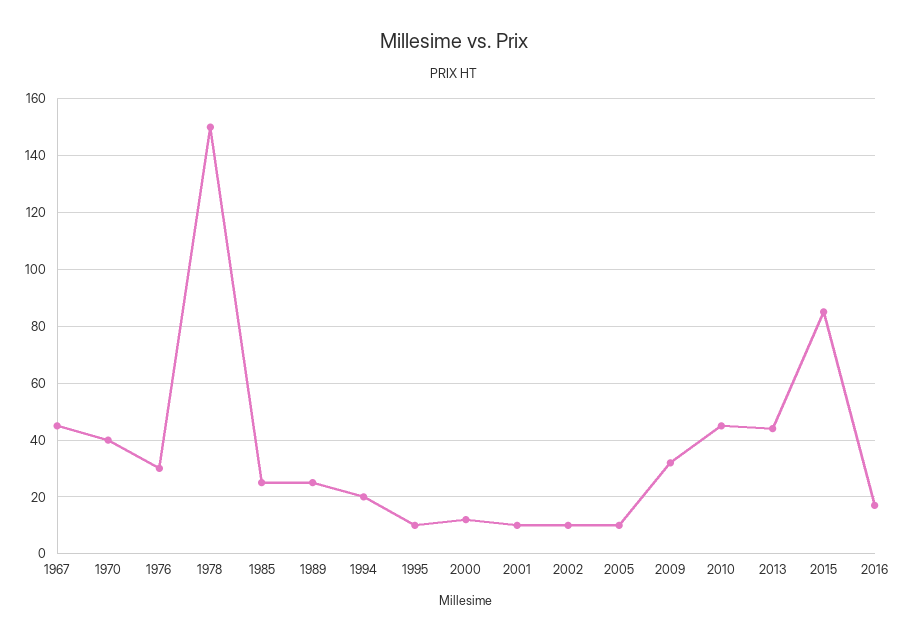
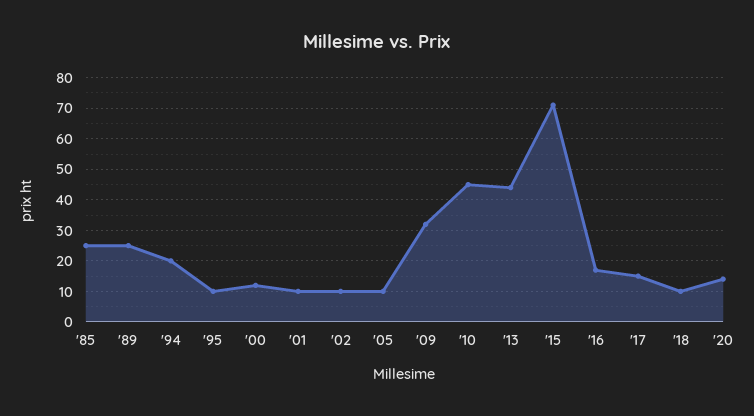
1967: 45 -> none
1970: 40 -> none
1976: 30 -> none
1978: 150 -> none
2015: 85 -> 70
'17: none -> 15
'18: none -> 10
'20: none -> 15

